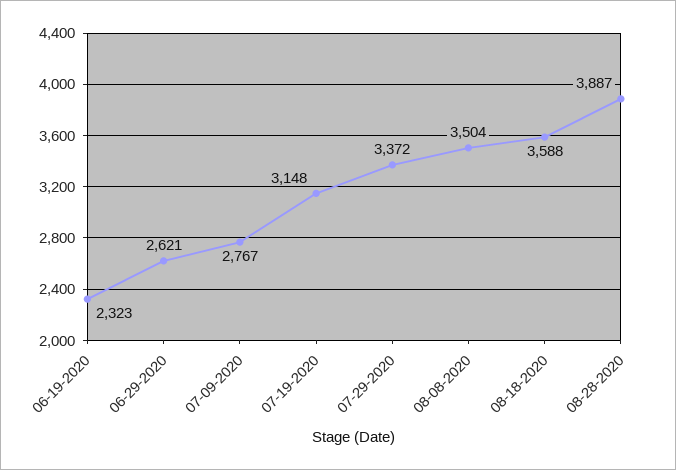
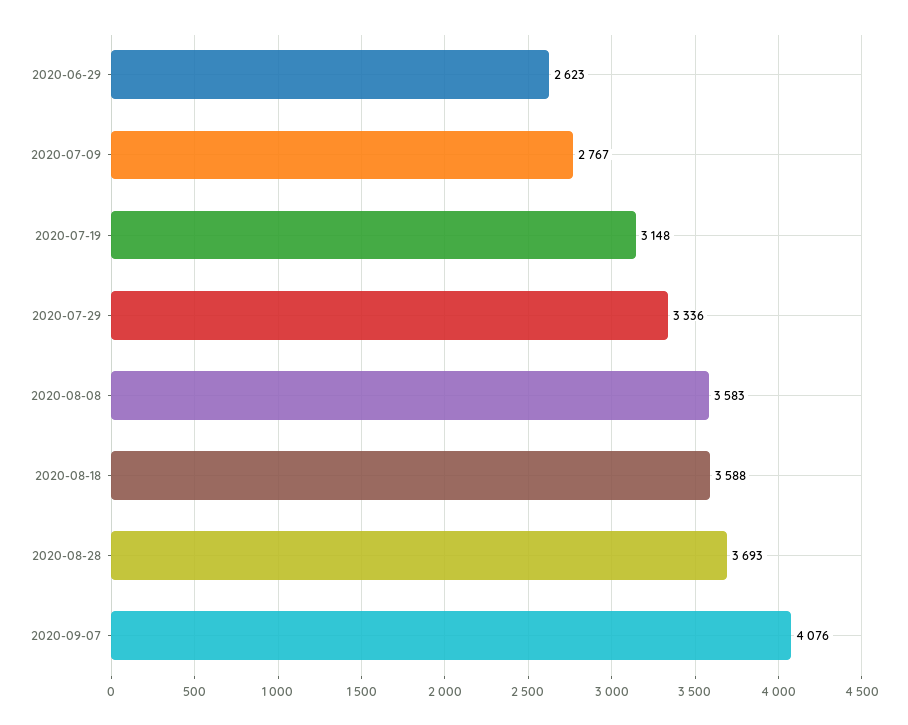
06-19-2020: 2323 -> none
06-29-2020: 2621 -> 2623
07-29-2020: 3372 -> 3336
08-08-2020: 3504 -> 3583
08-28-2020: 3887 -> 3693
2020-09-07: none -> 4076

